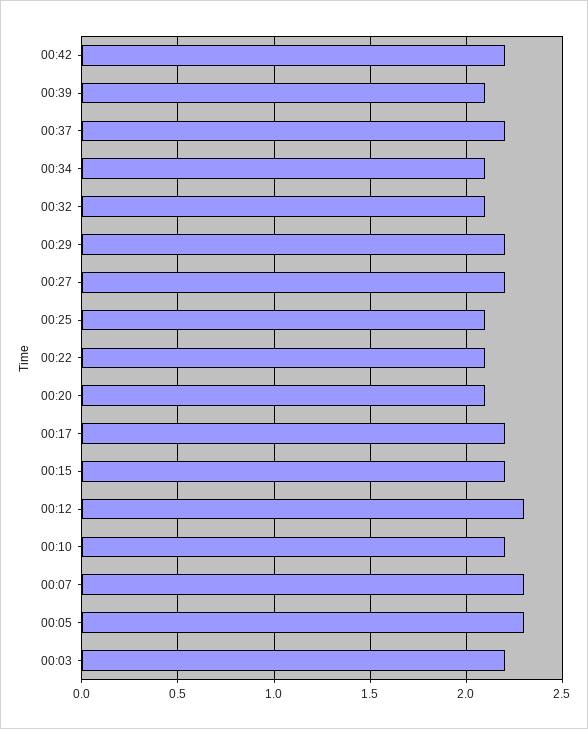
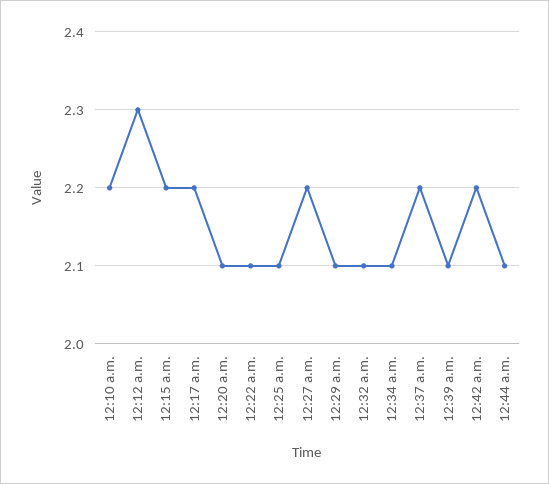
00:29: 2.2 -> 2.1
00:07: 2.3 -> none
00:05: 2.3 -> none
00:03: 2.2 -> none
12:44 a.m.: none -> 2.1

